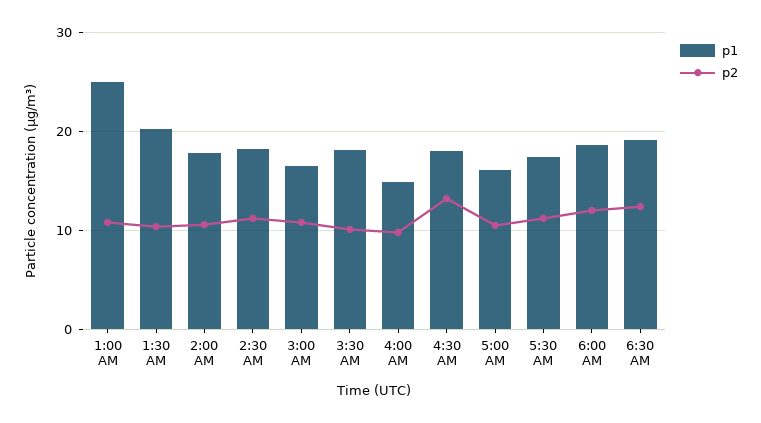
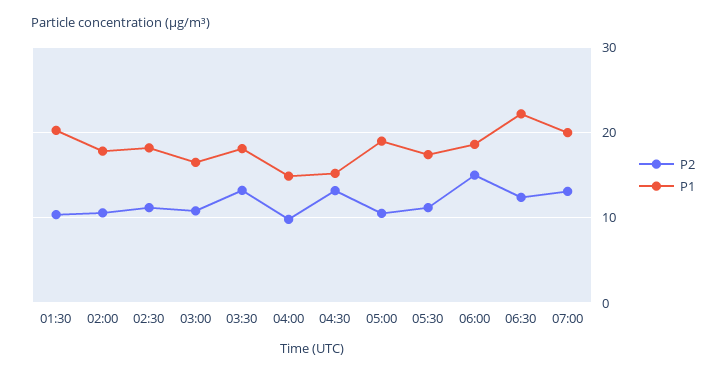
p1, 1:00 AM: 25 -> none
p2, 1:00 AM: 11 -> none
p2, 3:30 AM: 10 -> 13
p1, 4:30 AM: 18 -> 15
p1, 5:00 AM: 16 -> 19
p2, 6:00 AM: 12 -> 15
p1, 6:30 AM: 19 -> 22
p2, 07:00: none -> 13
p1, 07:00: none -> 20

